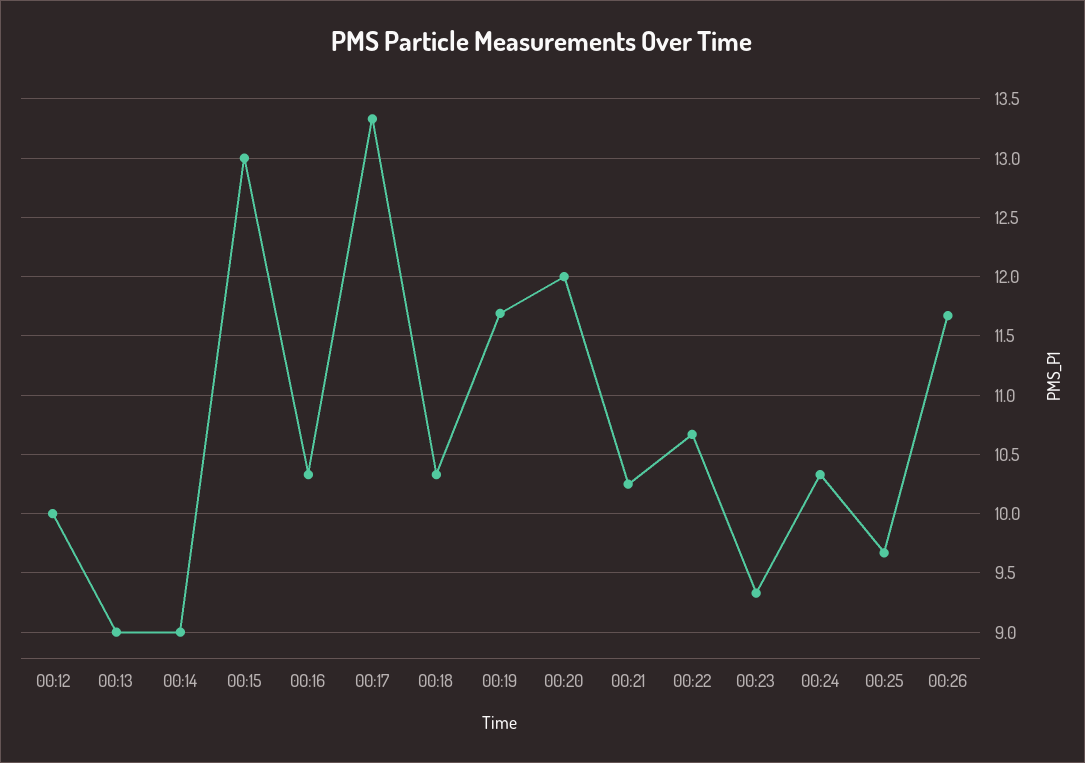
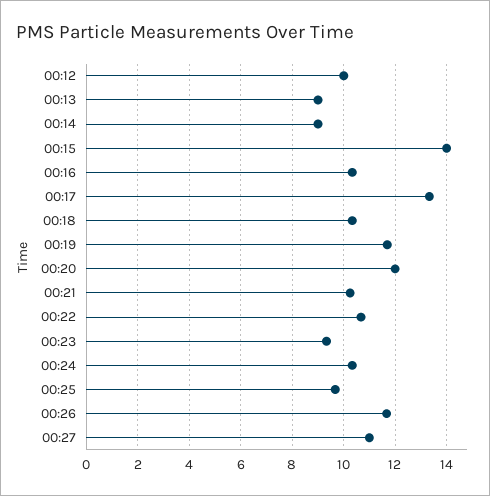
00:15: 13 -> 14
00:27: none -> 11

